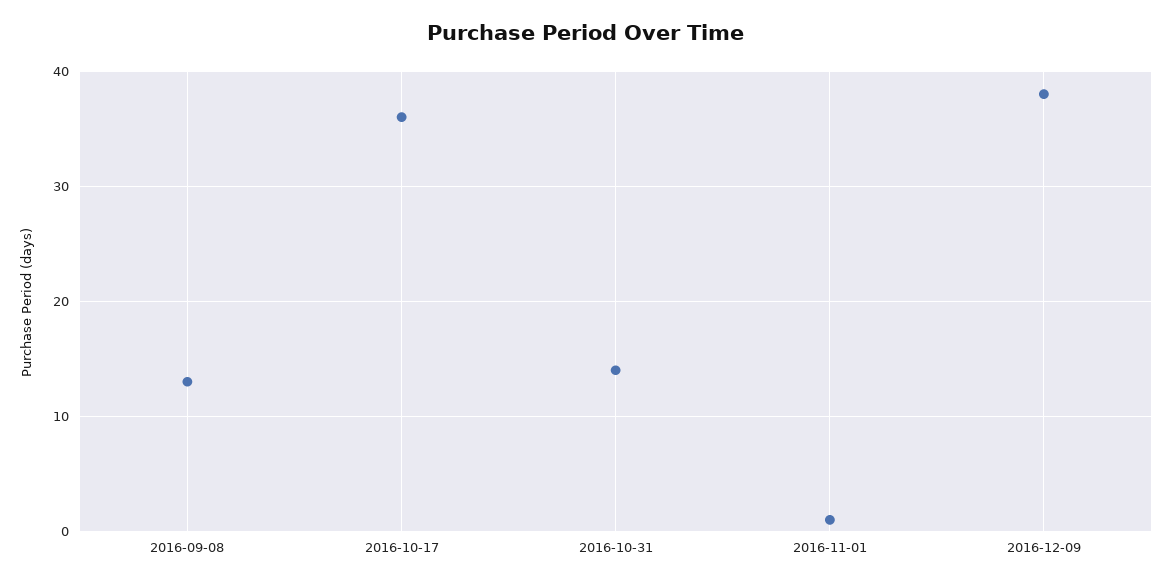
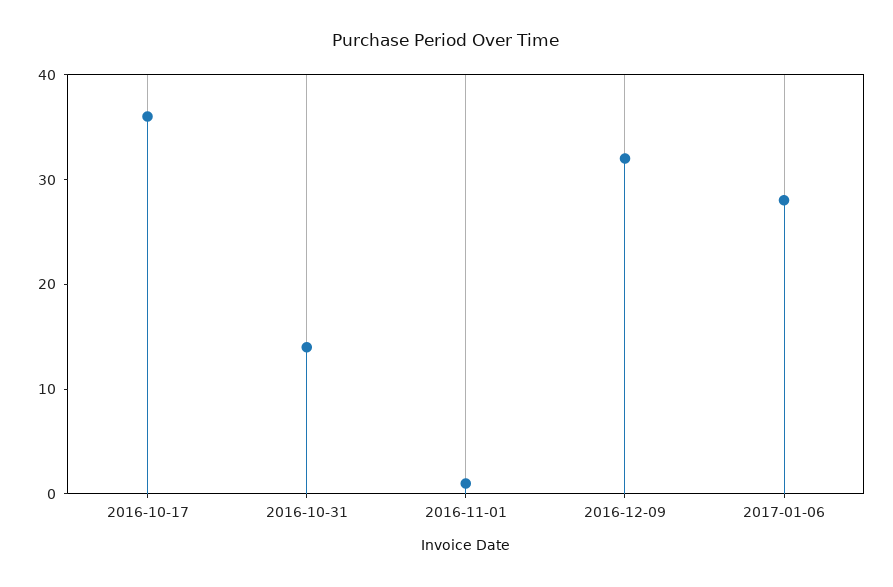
2016-09-08: 13 -> none
2016-12-09: 38 -> 32
2017-01-06: none -> 28

